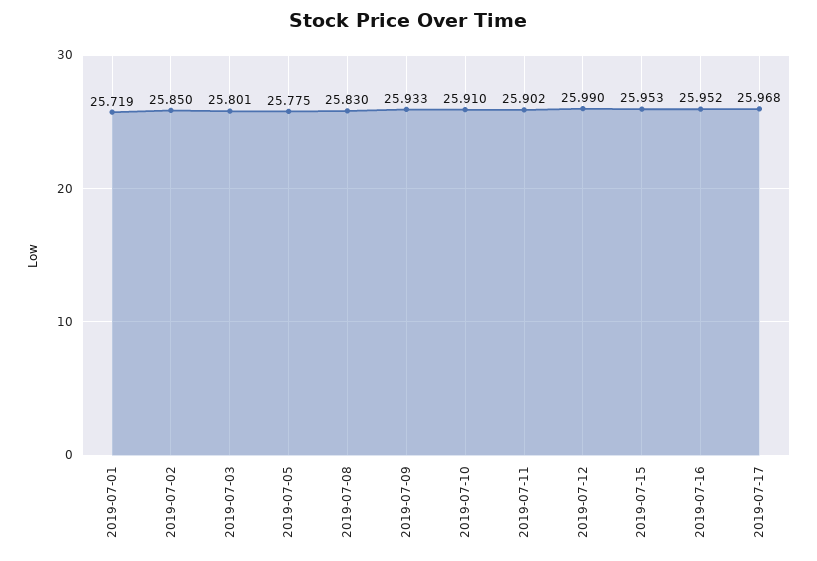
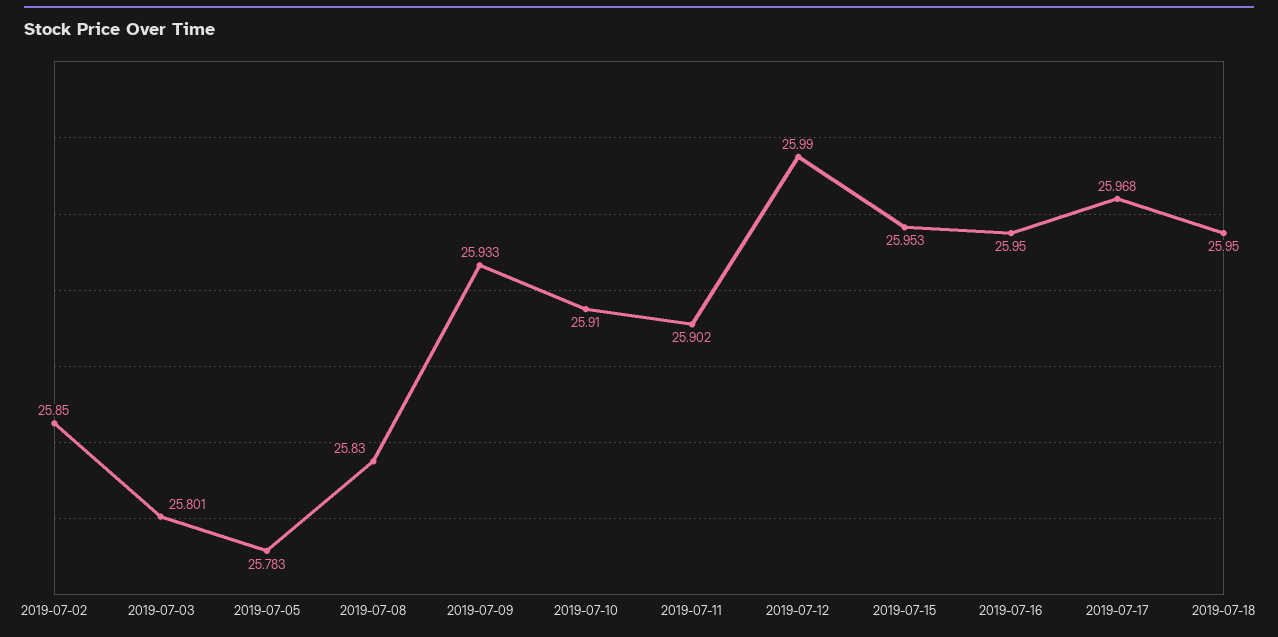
2019-07-01: 25.719 -> none
2019-07-05: 25.775 -> 25.783
2019-07-16: 25.952 -> 25.95
2019-07-18: none -> 25.95

